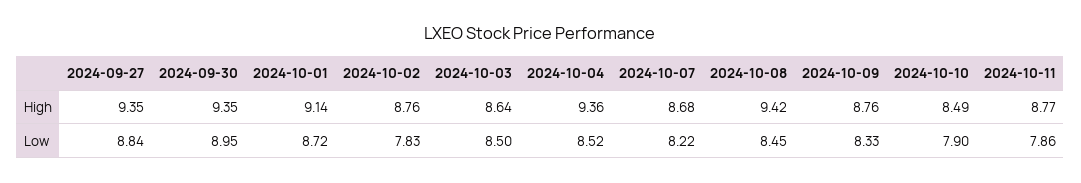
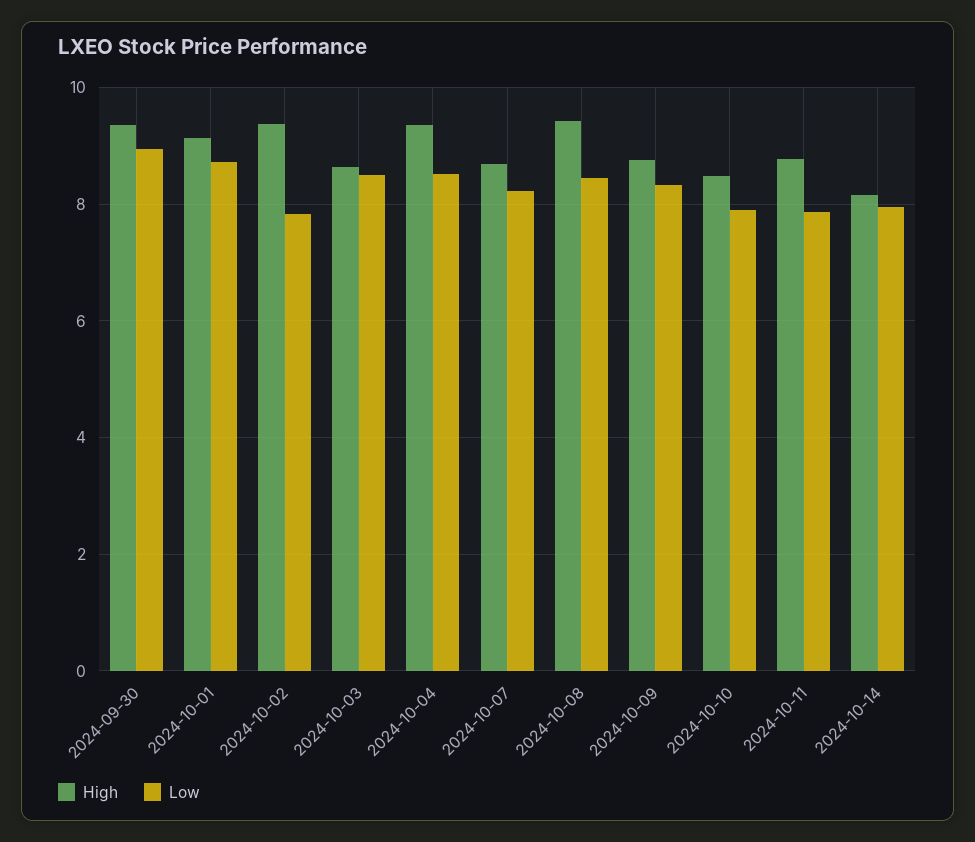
High, 2024-09-27: 9.35 -> none
High, 2024-10-02: 8.76 -> 9.4
Low, 2024-09-27: 8.84 -> none
High, 2024-10-14: none -> 8.2
Low, 2024-10-14: none -> 8

